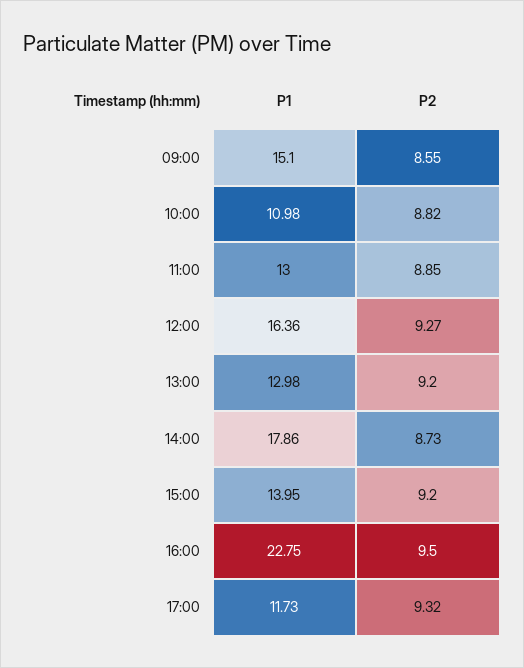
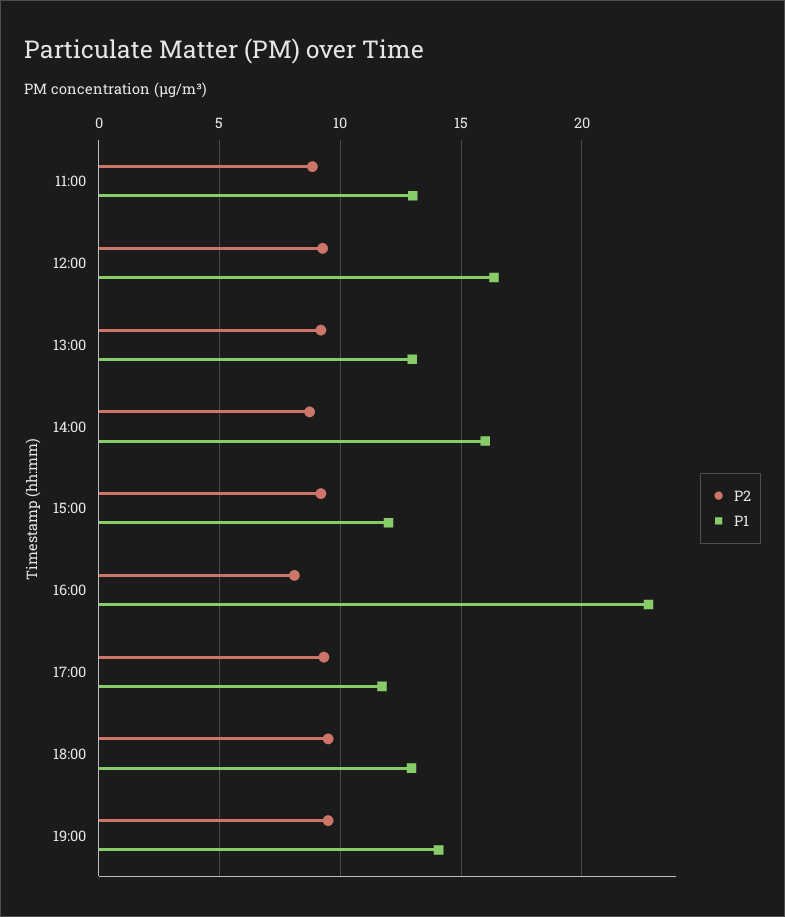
P1, 09:00: 15.1 -> none
P2, 09:00: 8.55 -> none
P1, 10:00: 10.98 -> none
P2, 10:00: 8.82 -> none
P1, 14:00: 17.86 -> 16
P1, 15:00: 13.95 -> 12
P2, 16:00: 9.5 -> 8
P2, 18:00: none -> 9.5
P1, 18:00: none -> 13
P2, 19:00: none -> 9.5
P1, 19:00: none -> 14

